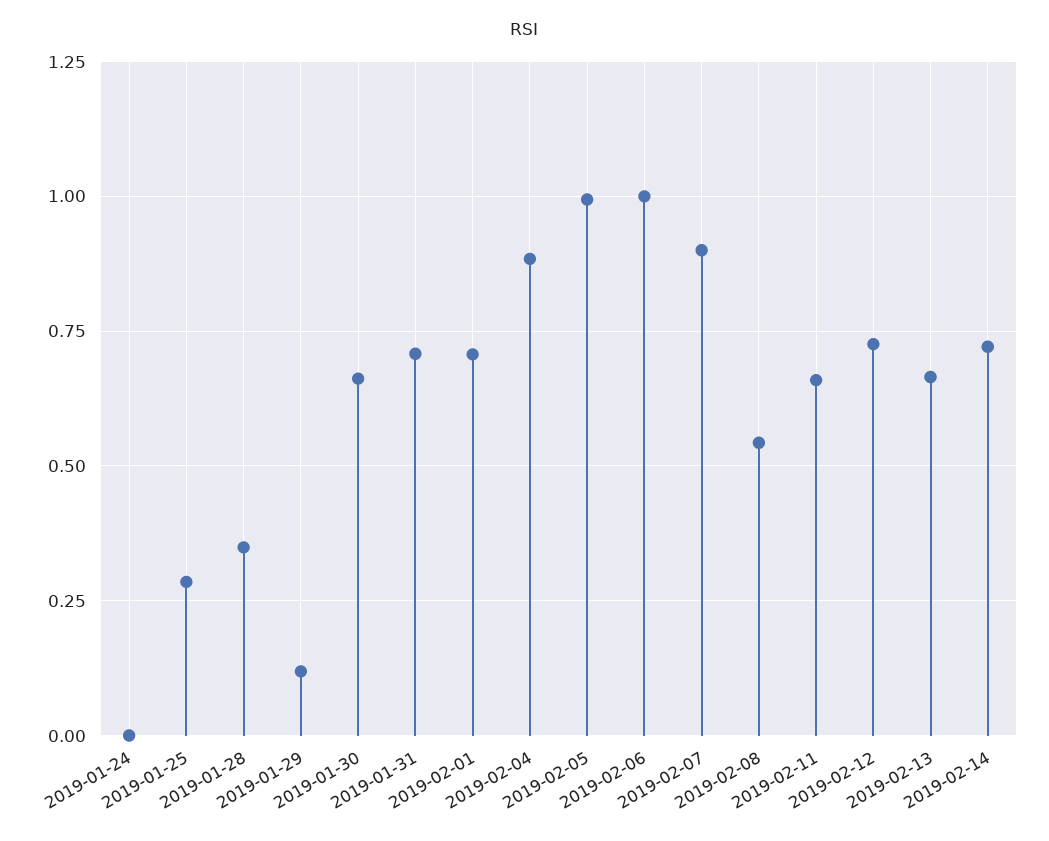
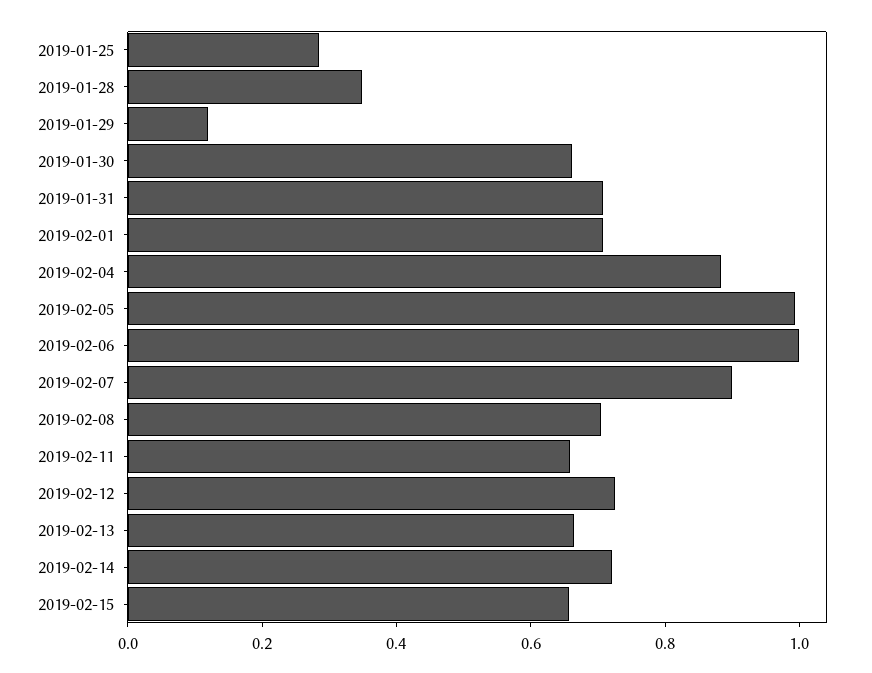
2019-01-24: 0 -> none
2019-02-08: 0.55 -> 0.7
2019-02-15: none -> 0.65

